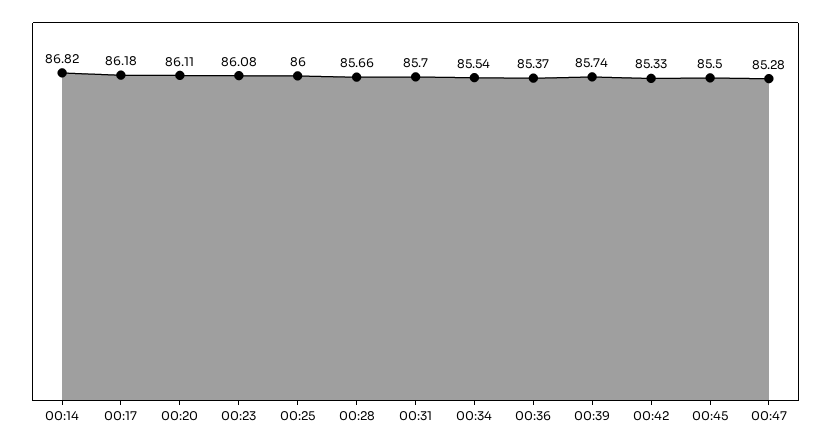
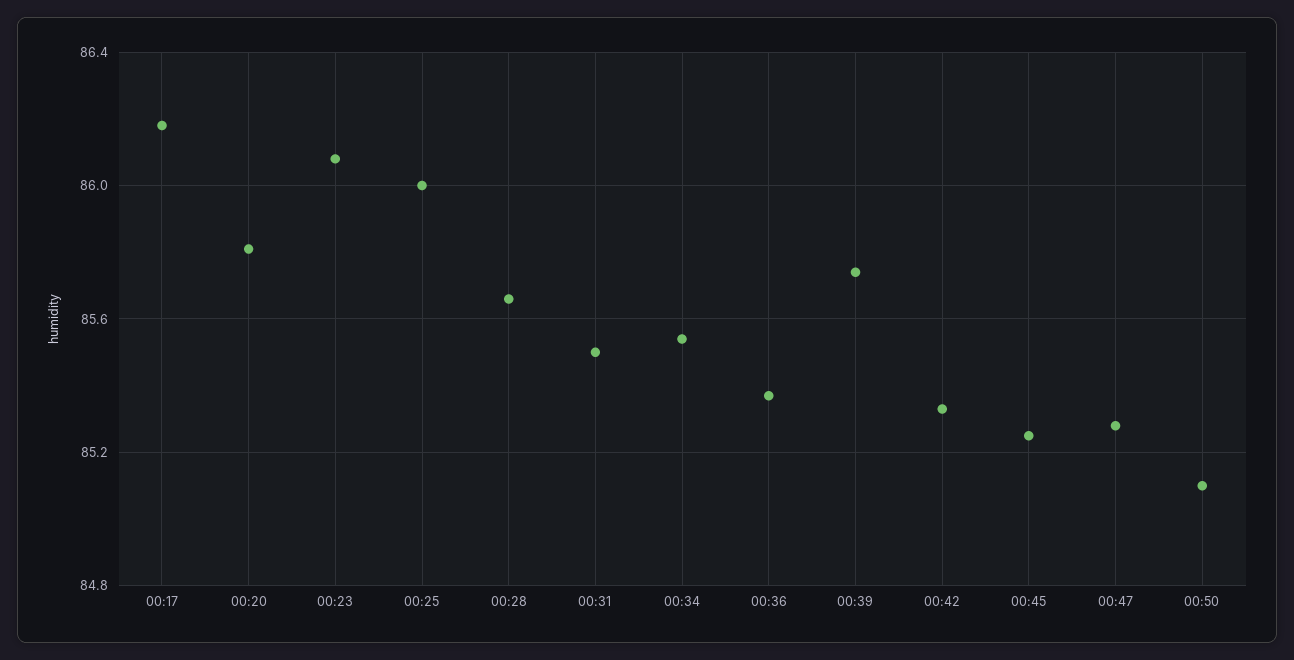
00:14: 86.82 -> none
00:20: 86.11 -> 85.8
00:31: 85.7 -> 85.5
00:45: 85.5 -> 85.25
00:50: none -> 85.1

